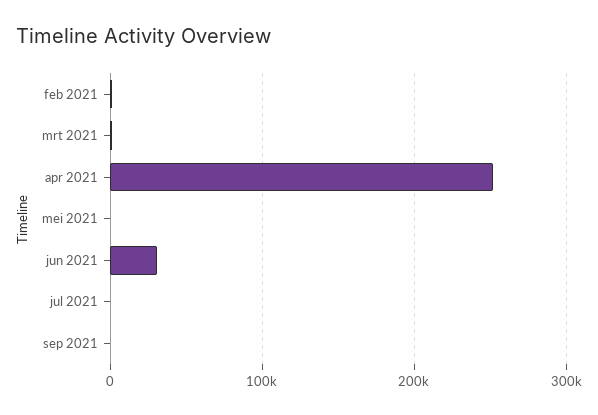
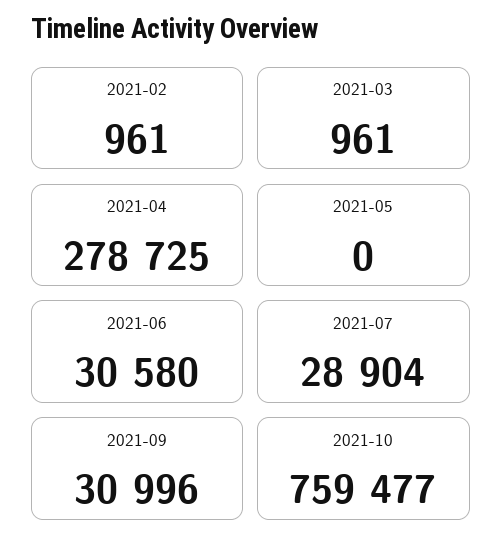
apr 2021: 250000 -> 278725
jul 2021: 0 -> 28904
sep 2021: 0 -> 30996
2021-10: none -> 759477

